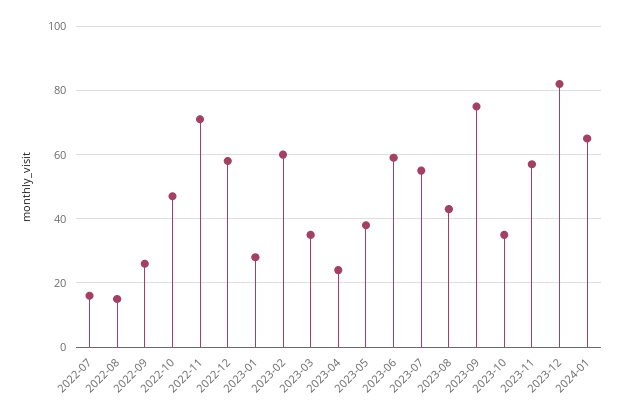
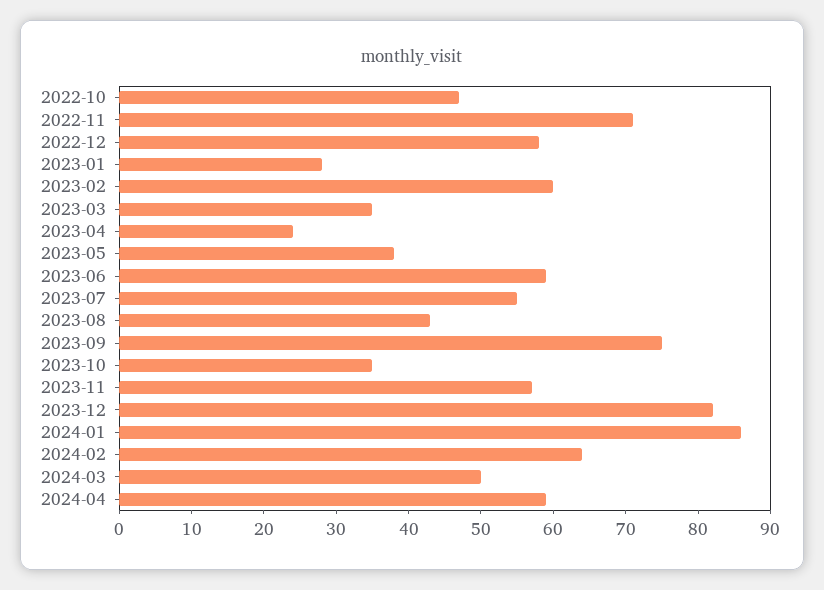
2022-07: 15 -> none
2022-08: 15 -> none
2022-09: 25 -> none
2024-01: 65 -> 85
2024-02: none -> 65
2024-03: none -> 50
2024-04: none -> 60

